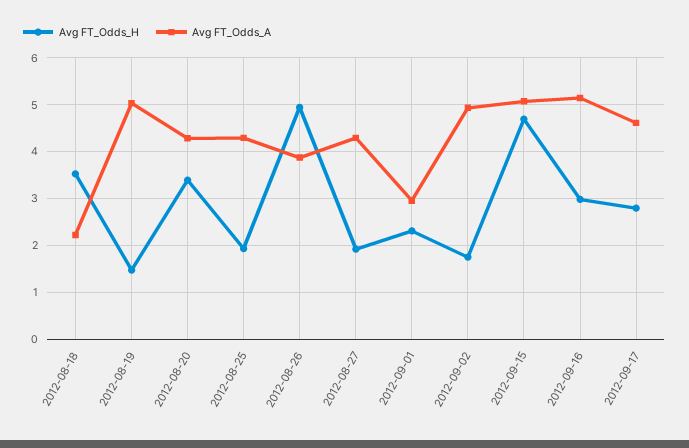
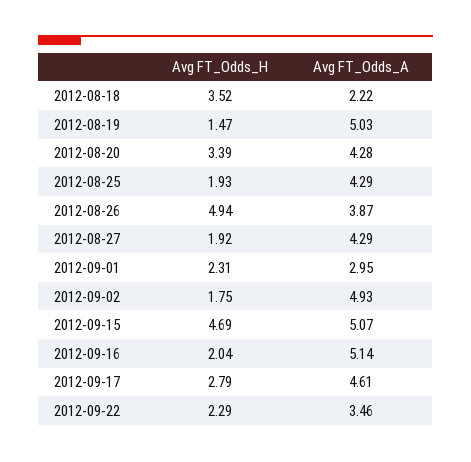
Avg FT_Odds_H, 2012-09-16: 3 -> 2.04
Avg FT_Odds_H, 2012-09-22: none -> 2.29
Avg FT_Odds_A, 2012-09-22: none -> 3.46

